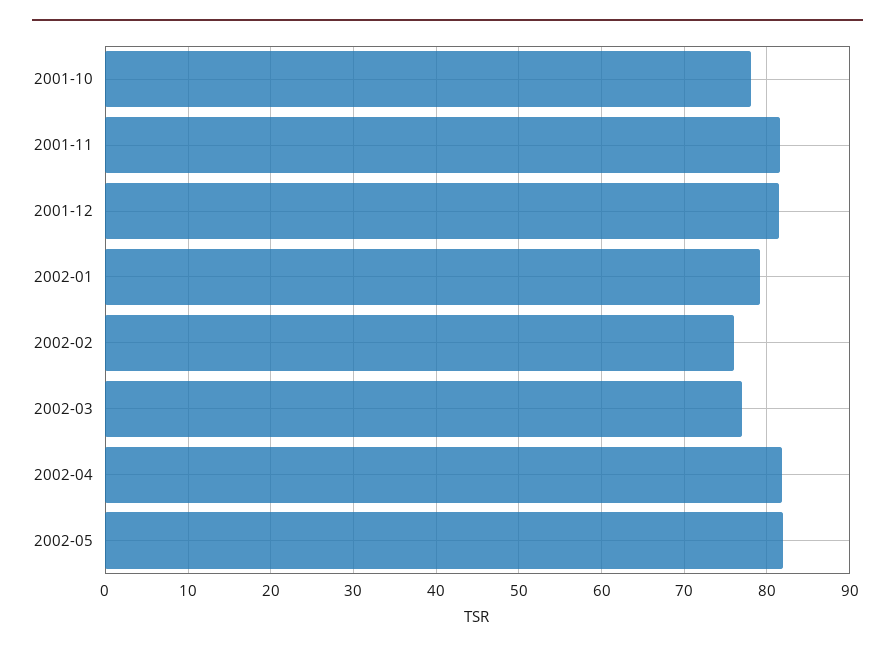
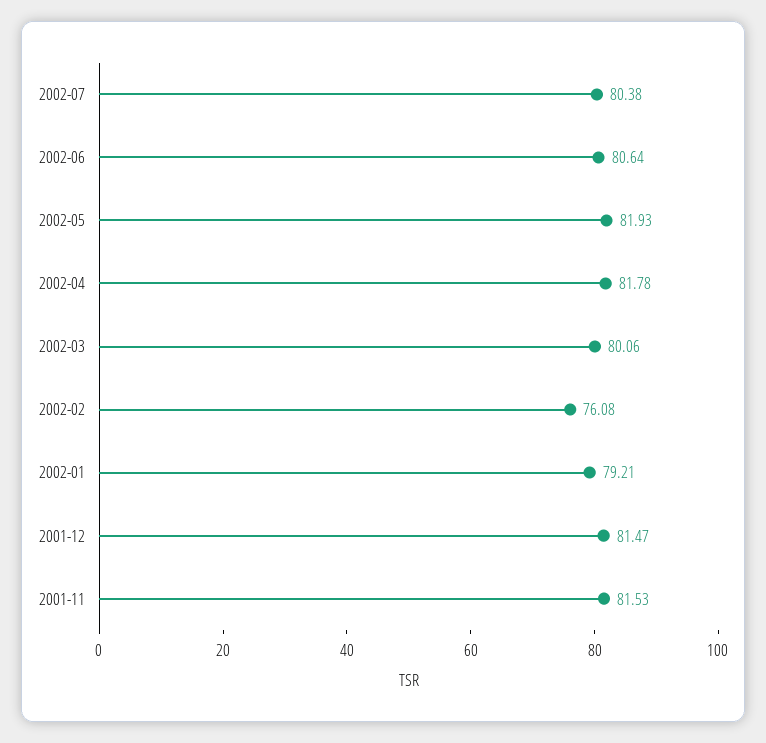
2001-10: 78 -> none
2002-03: 77 -> 80.06
2002-07: none -> 80.38
2002-06: none -> 80.64

